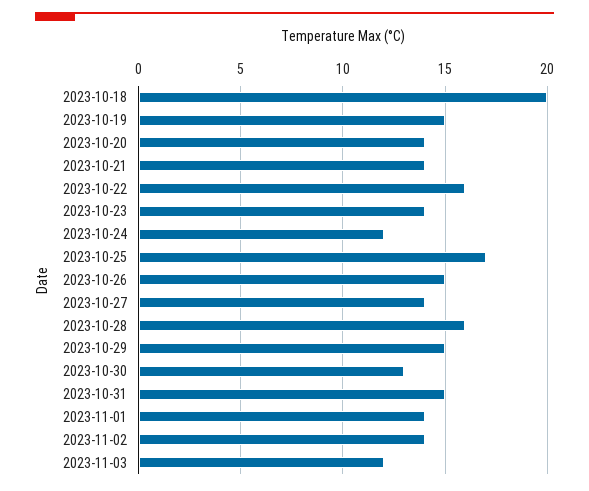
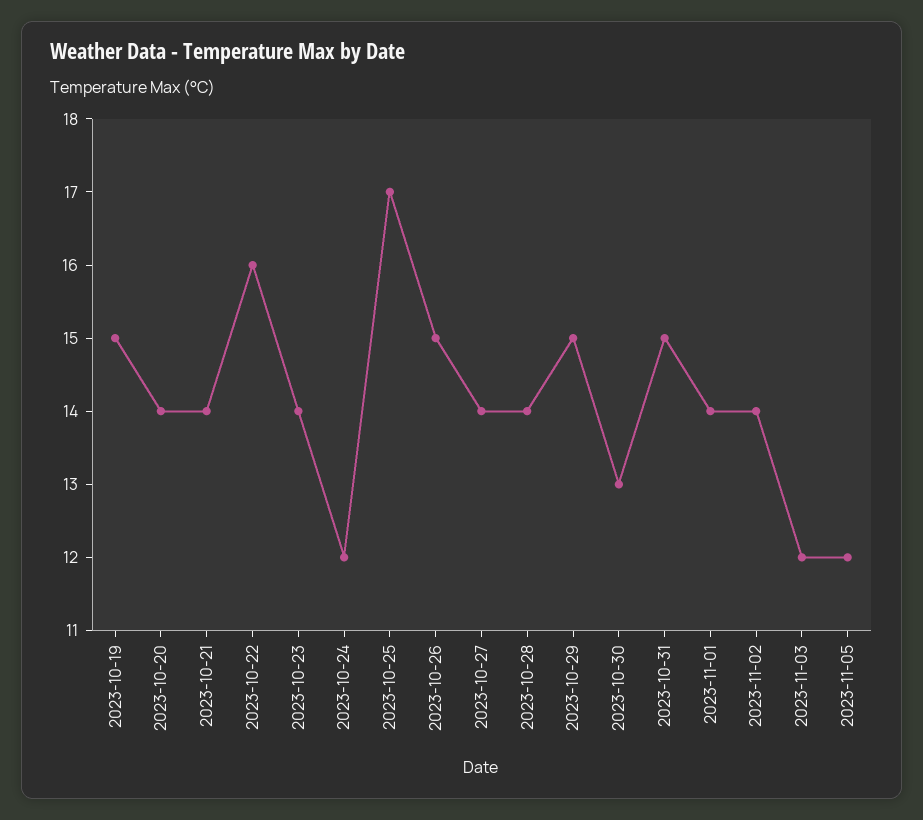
2023-10-18: 20 -> none
2023-10-28: 16 -> 14
2023-11-05: none -> 12

